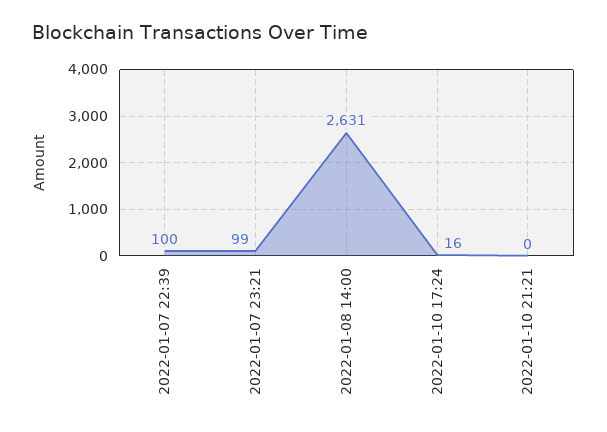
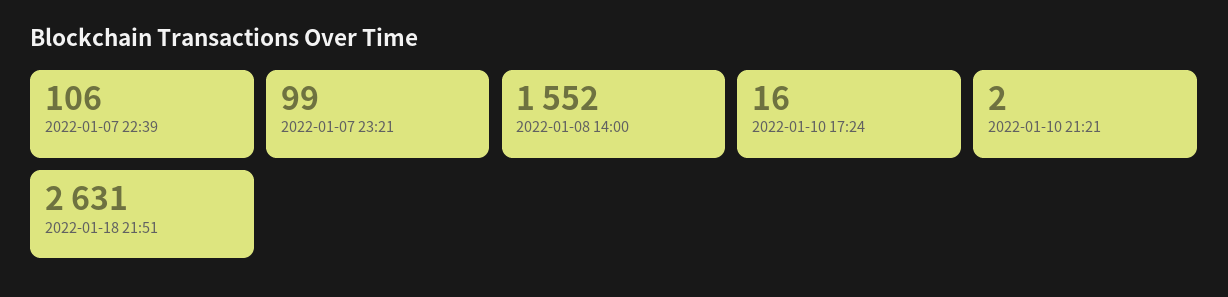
2022-01-07 22:39: 100 -> 106
2022-01-08 14:00: 2631 -> 1552
2022-01-10 21:21: 0 -> 2
2022-01-18 21:51: none -> 2631

